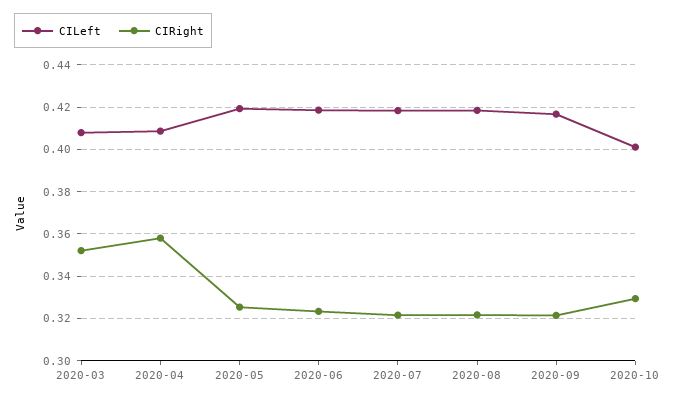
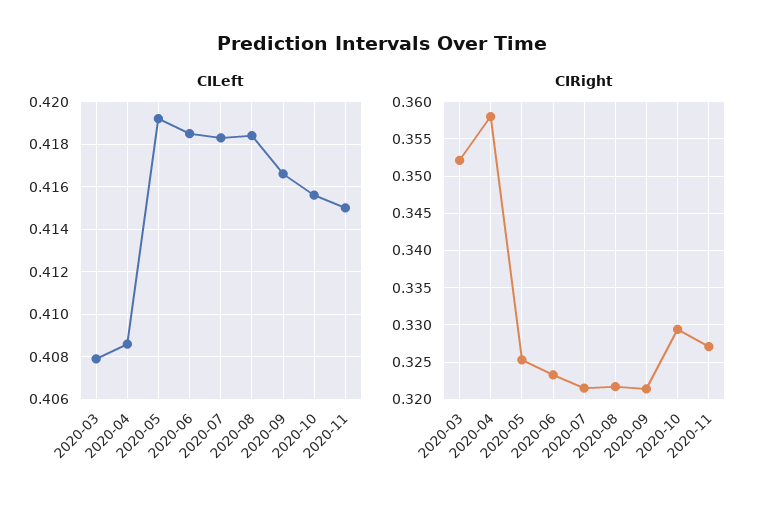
CILeft, 2020-10: 0.4 -> 0.4155
CILeft, 2020-11: none -> 0.415
CIRight, 2020-11: none -> 0.327

